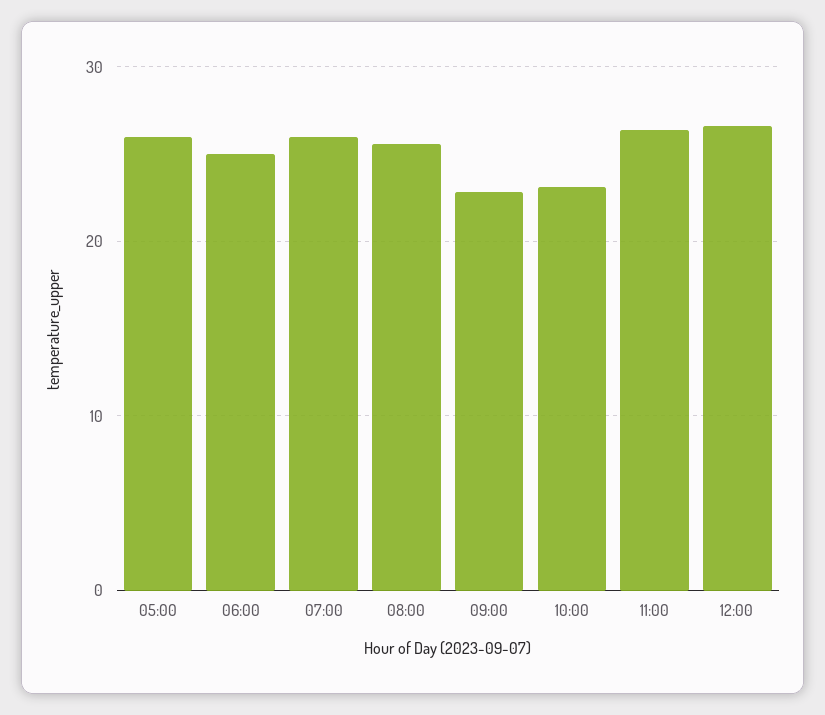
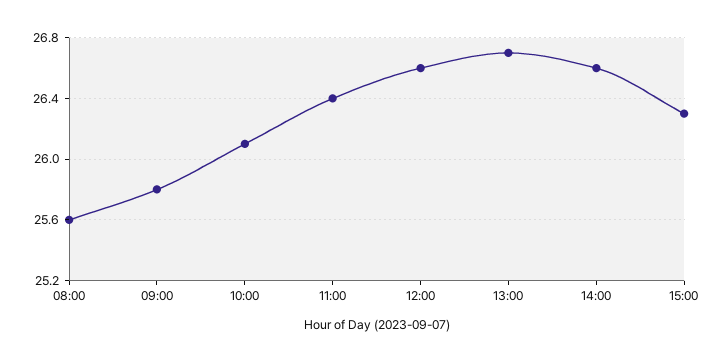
05:00: 26 -> none
06:00: 25 -> none
07:00: 26 -> none
09:00: 23 -> 25.8
10:00: 23 -> 26.1
13:00: none -> 26.7
14:00: none -> 26.6
15:00: none -> 26.3

